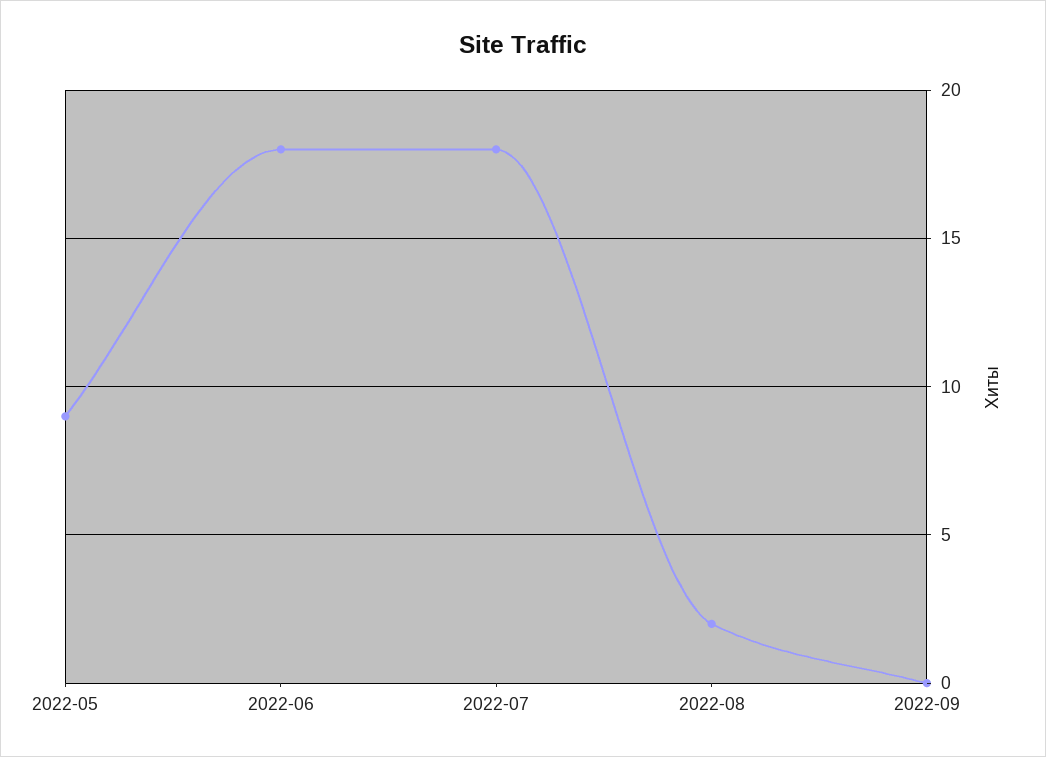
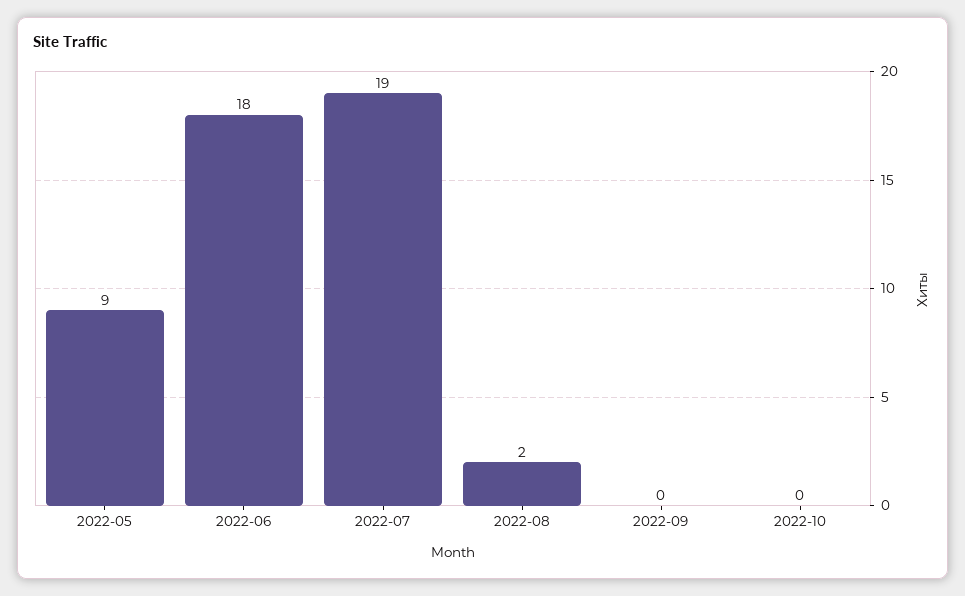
2022-07: 18 -> 19
2022-10: none -> 0

